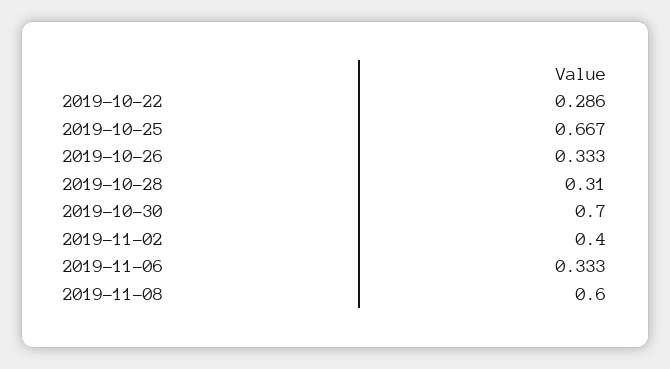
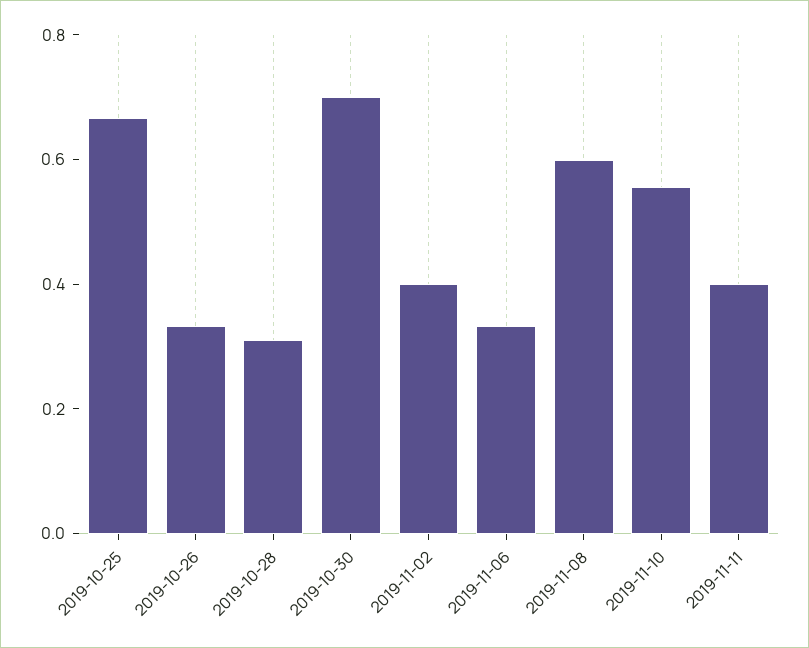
2019-10-22: 0.286 -> none
2019-11-10: none -> 0.55
2019-11-11: none -> 0.4

